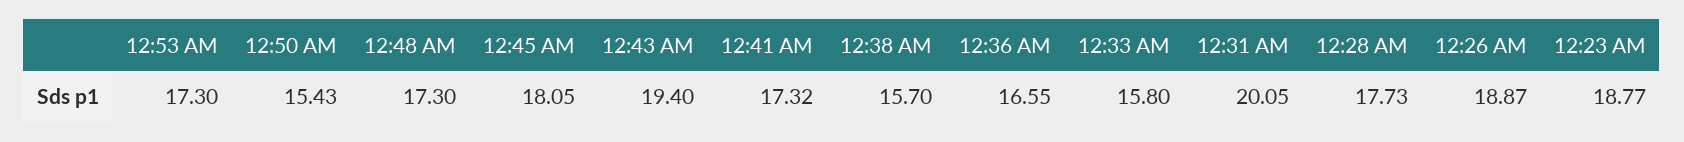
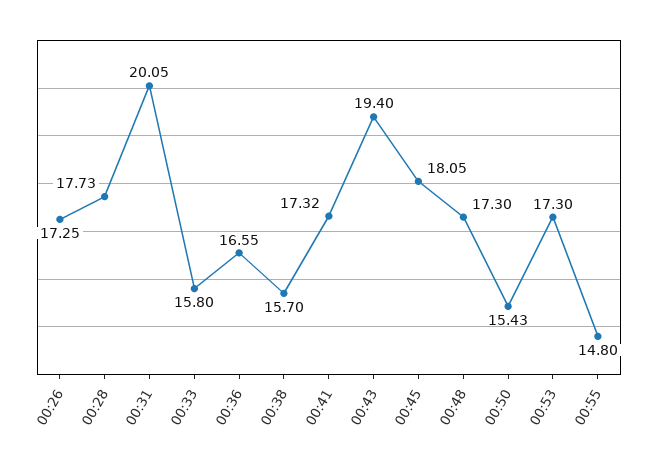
12:26 AM: 18.87 -> 17.25
12:23 AM: 18.77 -> none
00:55: none -> 14.8

